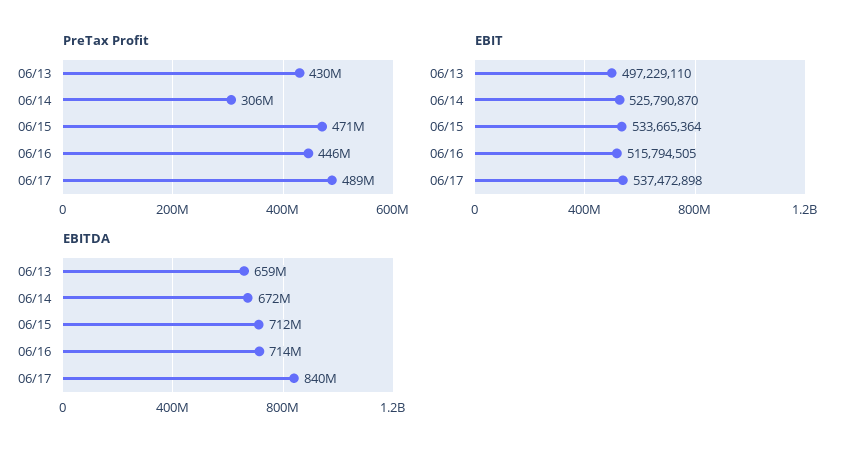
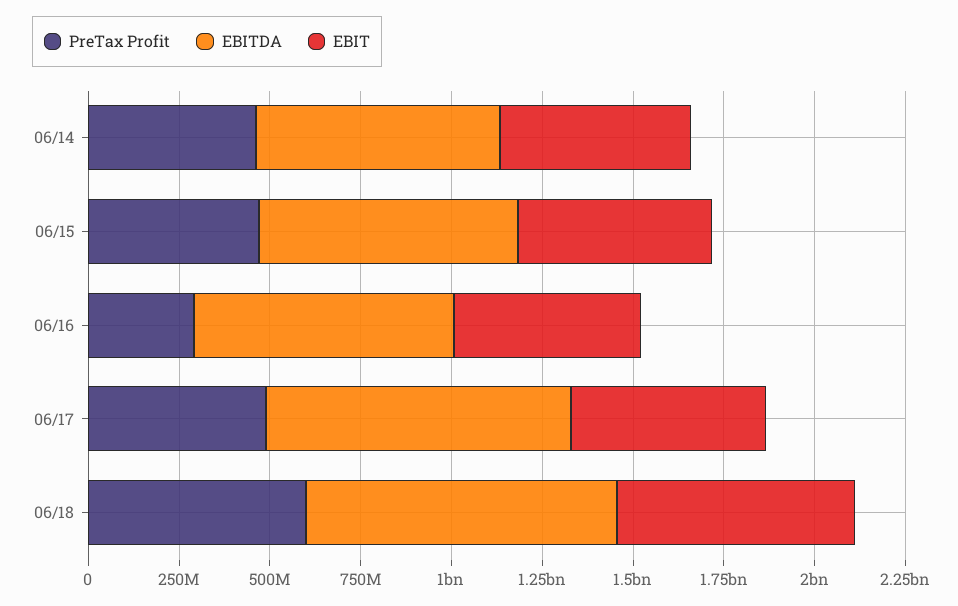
PreTax Profit, 06/13: 430000000 -> none
PreTax Profit, 06/14: 306000000 -> 450000000
PreTax Profit, 06/16: 446000000 -> 300000000
EBIT, 06/13: 497229110 -> none
EBITDA, 06/13: 659000000 -> none
PreTax Profit, 06/18: none -> 600000000
EBITDA, 06/18: none -> 850000000
EBIT, 06/18: none -> 650000000

